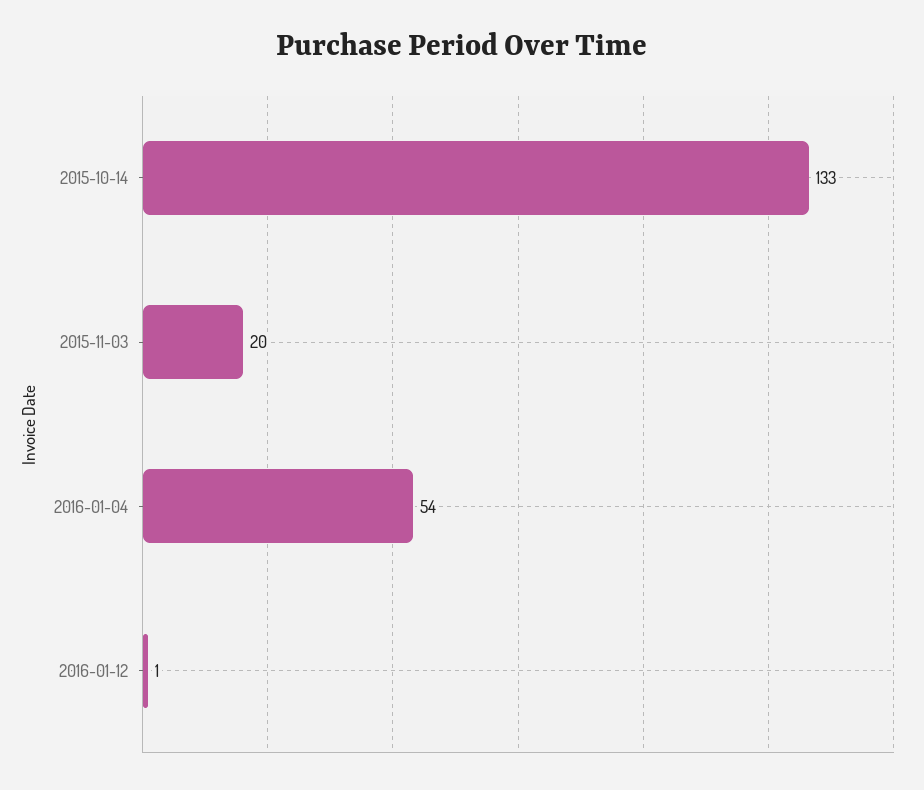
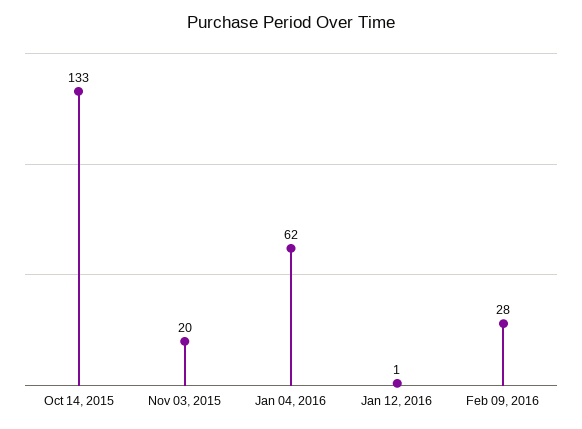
2016-01-04: 54 -> 62
Feb 09, 2016: none -> 28

